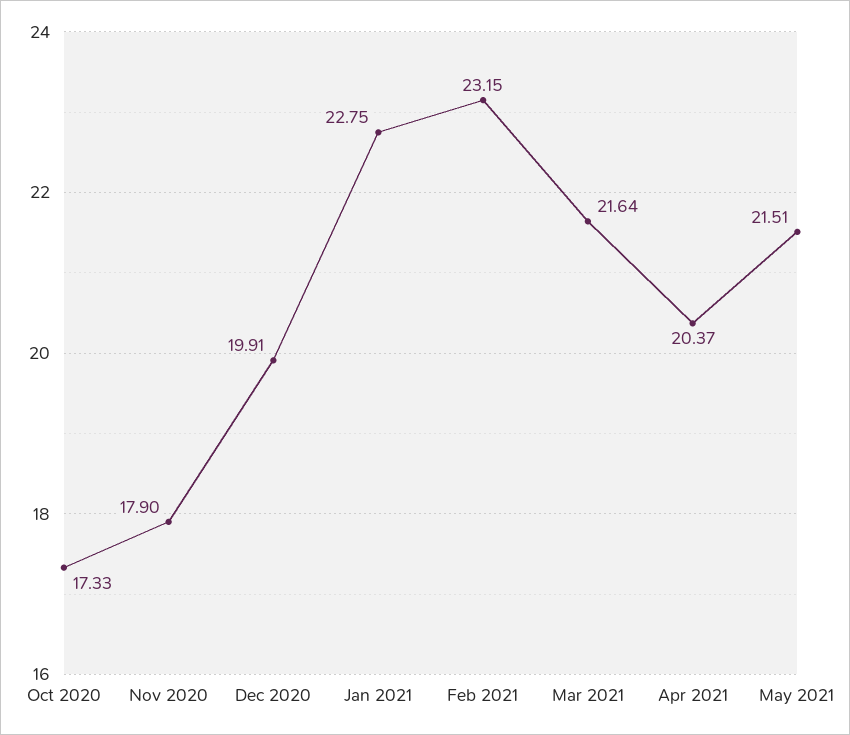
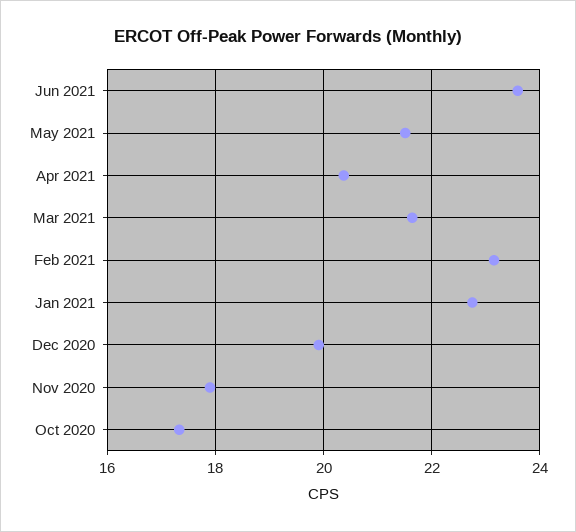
Jun 2021: none -> 23.6

